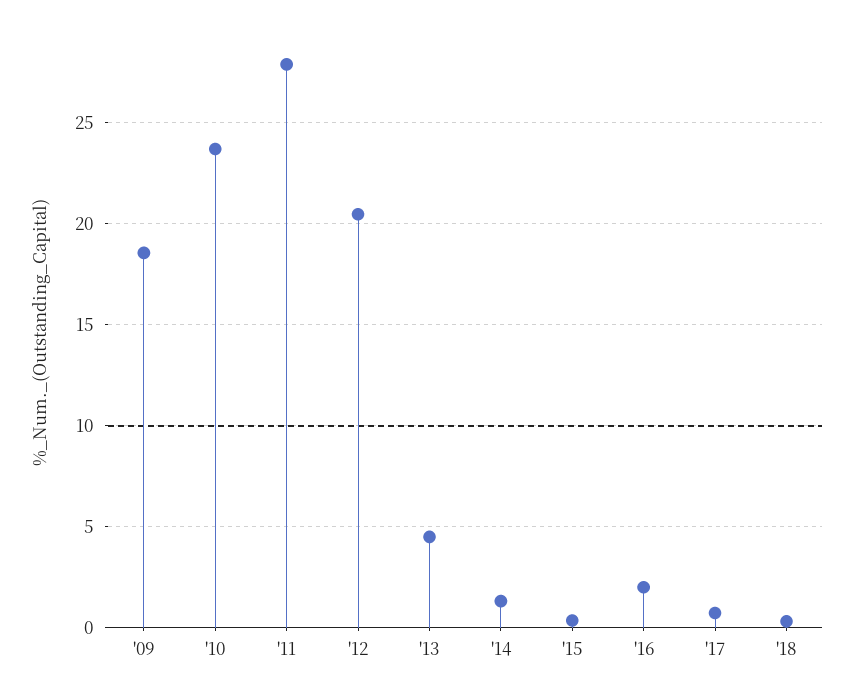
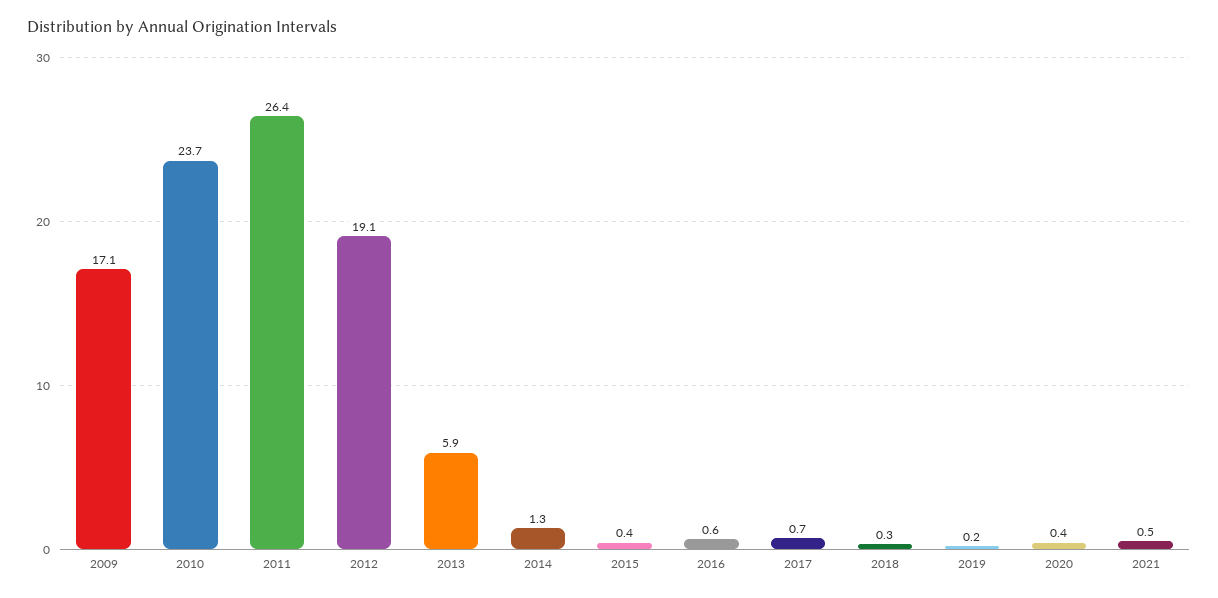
'09: 18.5 -> 17.1
'11: 28 -> 26.4
'12: 20.5 -> 19.1
'13: 4.5 -> 5.9
'16: 2 -> 0.6
2019: none -> 0.2
2020: none -> 0.4
2021: none -> 0.5

